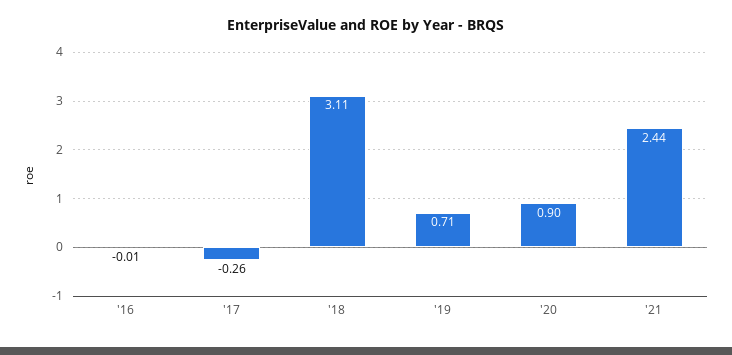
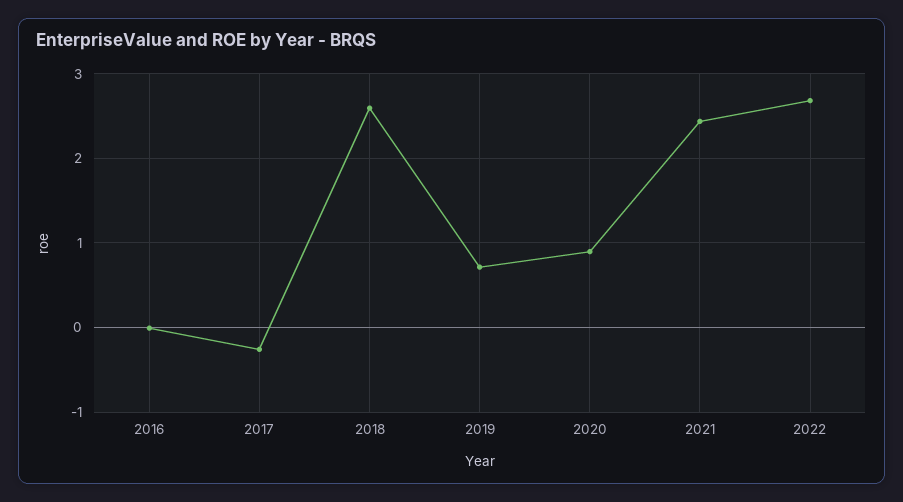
'18: 3.11 -> 2.6
2022: none -> 2.7

